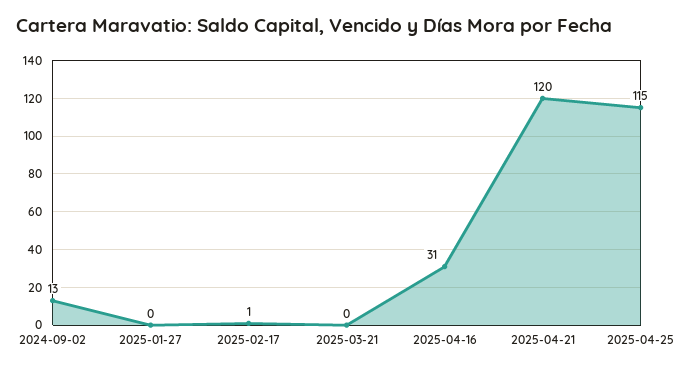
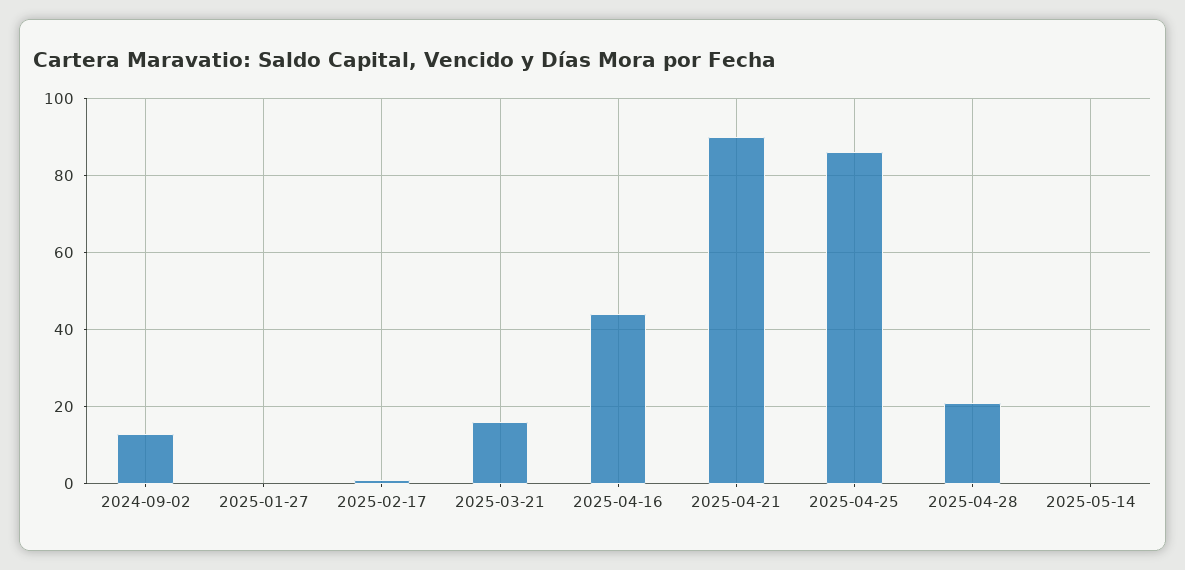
2025-03-21: 0 -> 15
2025-04-16: 31 -> 45
2025-04-21: 120 -> 90
2025-04-25: 115 -> 85
2025-04-28: none -> 20
2025-05-14: none -> 0

